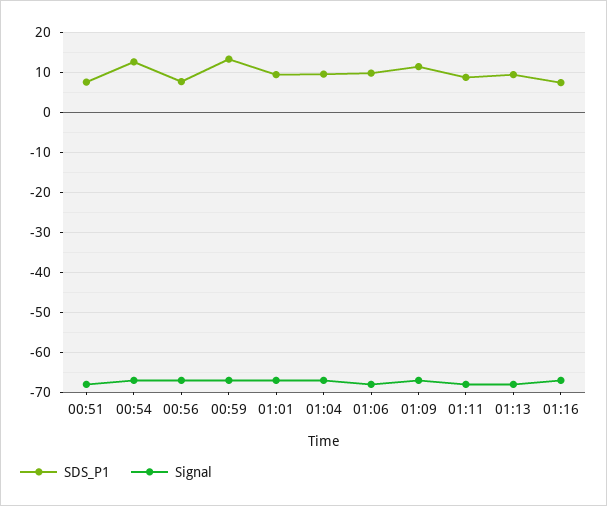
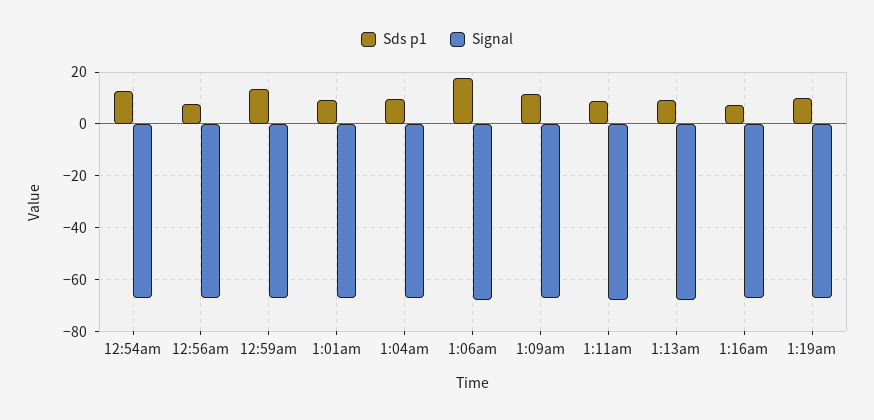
SDS_P1, 00:51: 8 -> none
Signal, 00:51: -68 -> none
SDS_P1, 01:06: 10 -> 17.5
SDS_P1, 1:19am: none -> 10
Signal, 1:19am: none -> -67.5

